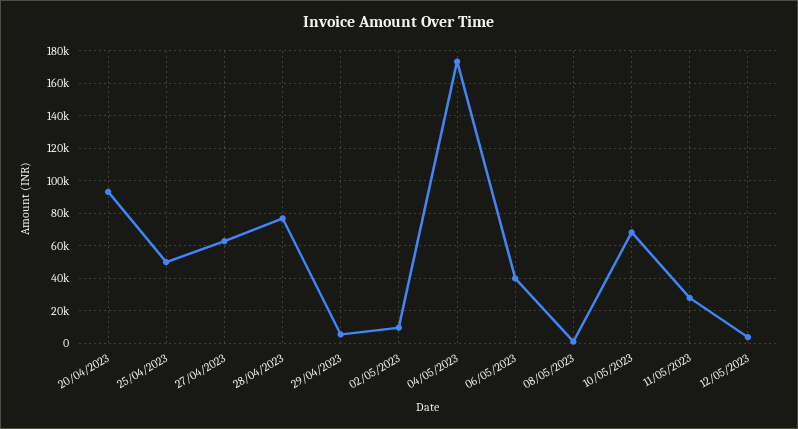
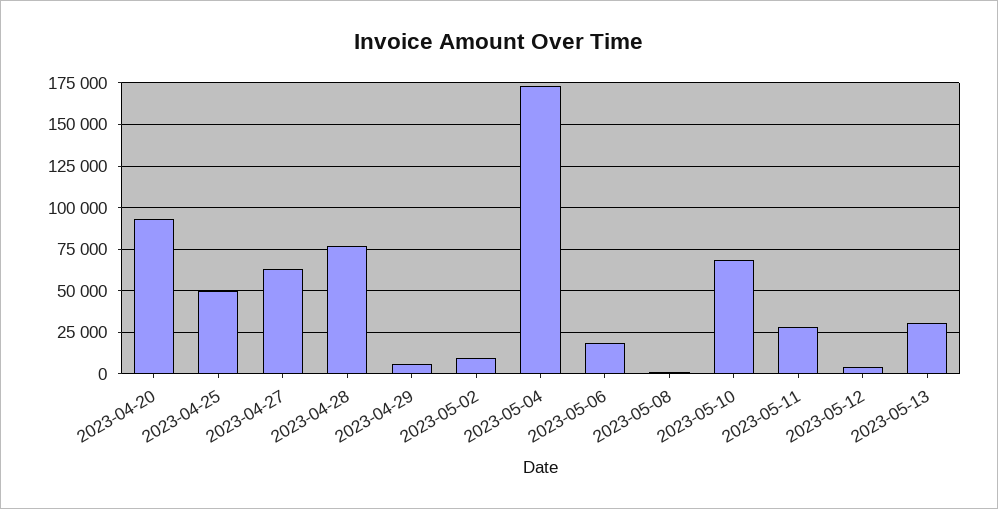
06/05/2023: 40000 -> 20000
2023-05-13: none -> 30000

